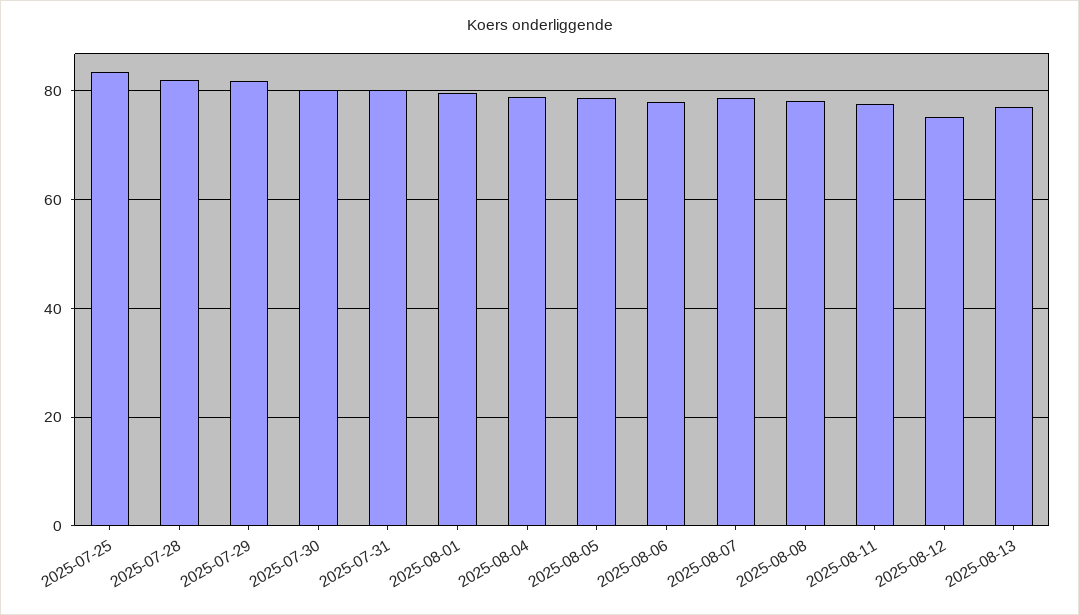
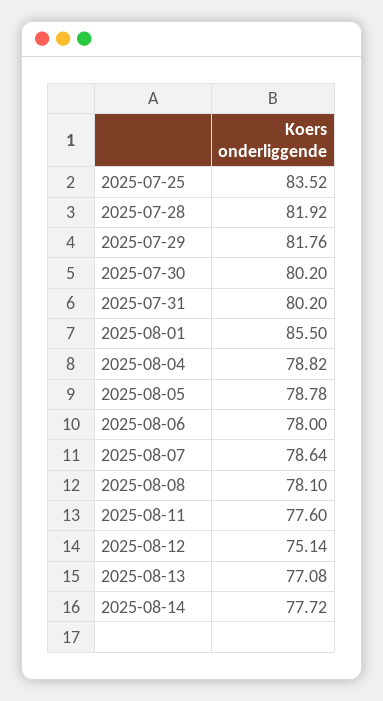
2025-08-01: 80 -> 85.5
2025-08-14: none -> 77.72

